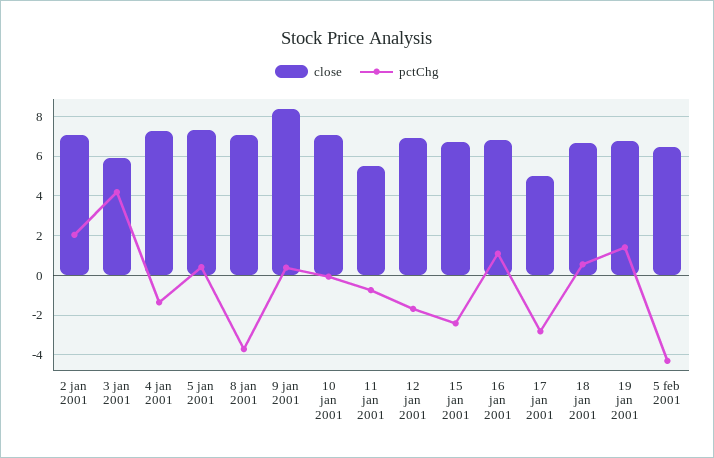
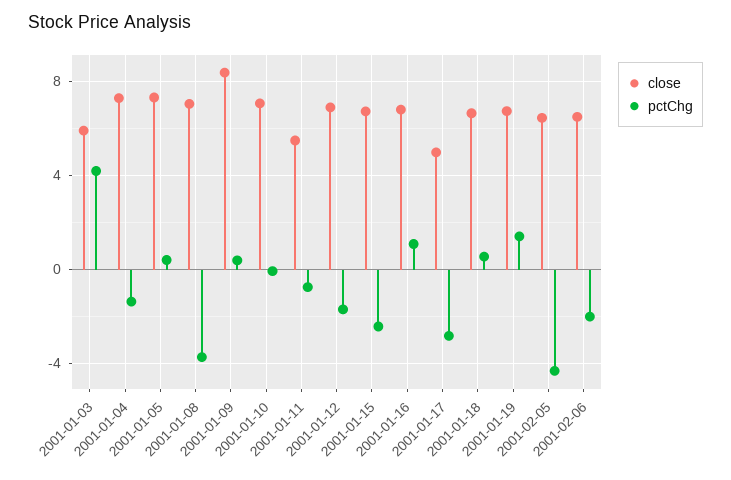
close, 2 jan 2001: 7 -> none
pctChg, 2 jan 2001: 2 -> none
close, 2001-02-06: none -> 6.5
pctChg, 2001-02-06: none -> -2

